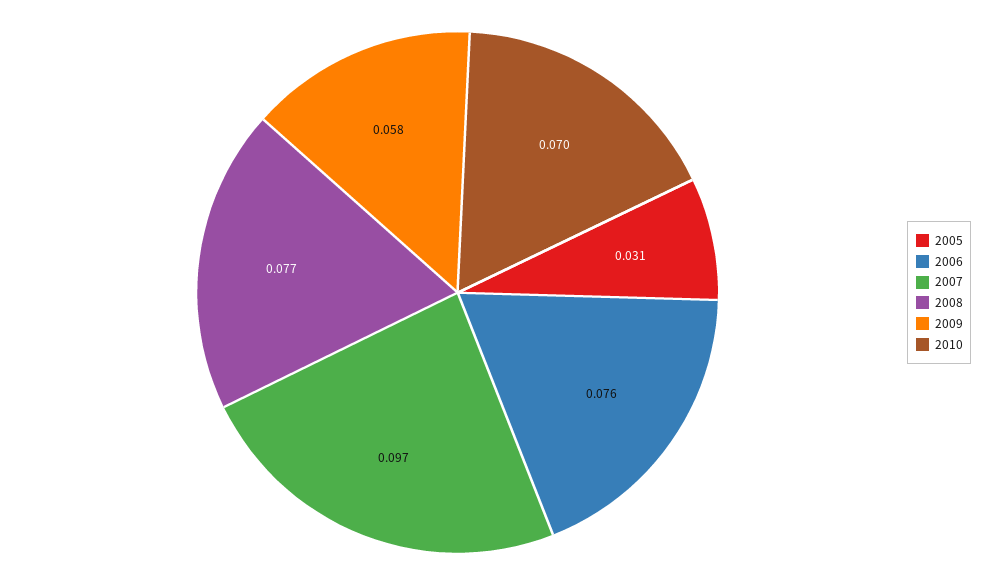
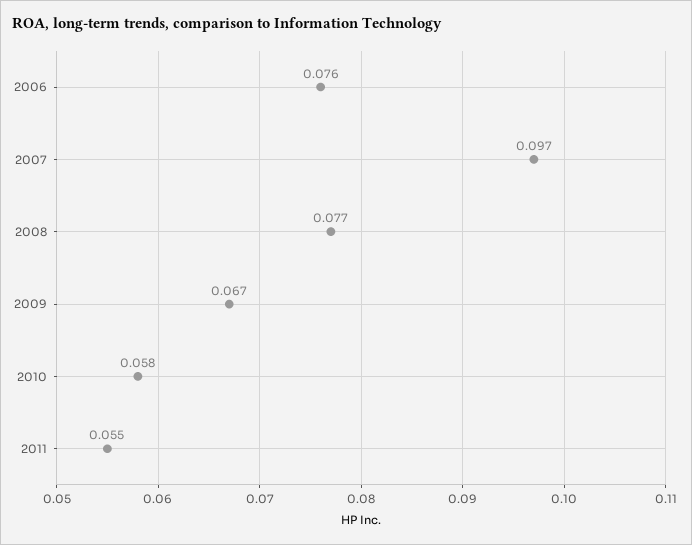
2005: 0.031 -> none
2009: 0.058 -> 0.067
2010: 0.07 -> 0.058
2011: none -> 0.055

